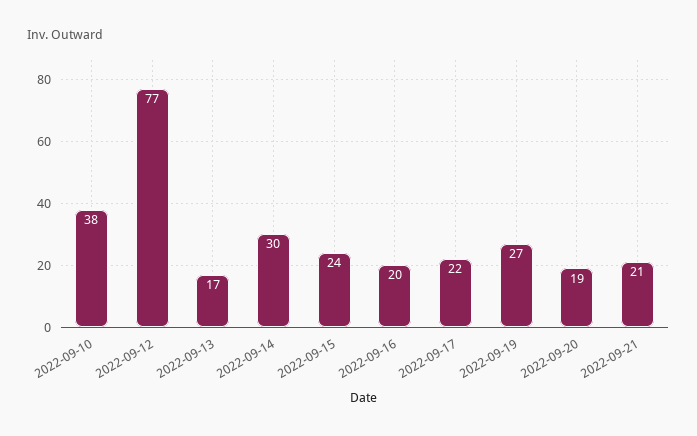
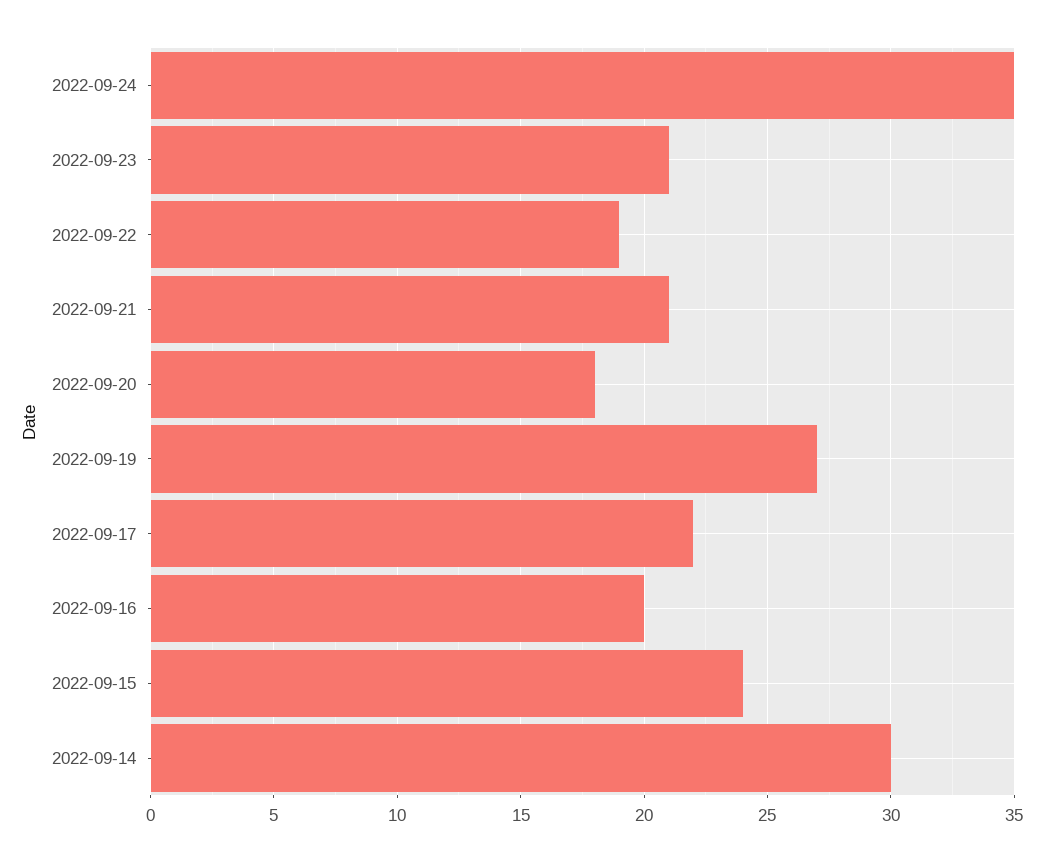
2022-09-10: 38 -> none
2022-09-12: 77 -> none
2022-09-13: 17 -> none
2022-09-20: 19 -> 18
2022-09-24: none -> 35
2022-09-23: none -> 21
2022-09-22: none -> 19

